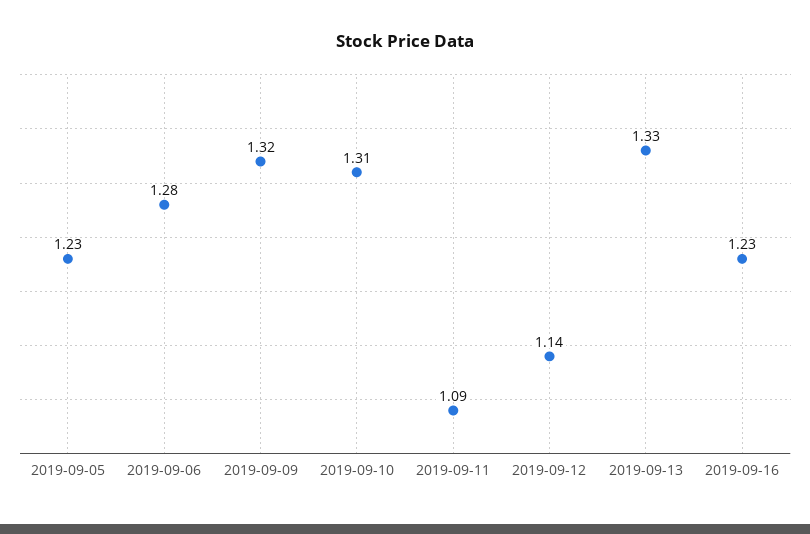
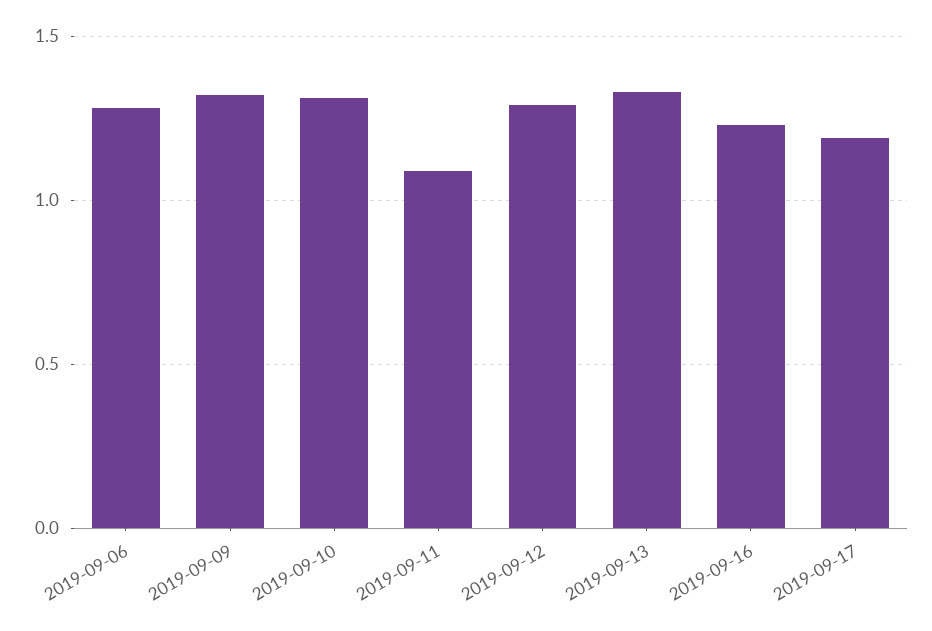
2019-09-05: 1.23 -> none
2019-09-12: 1.14 -> 1.3
2019-09-17: none -> 1.2

